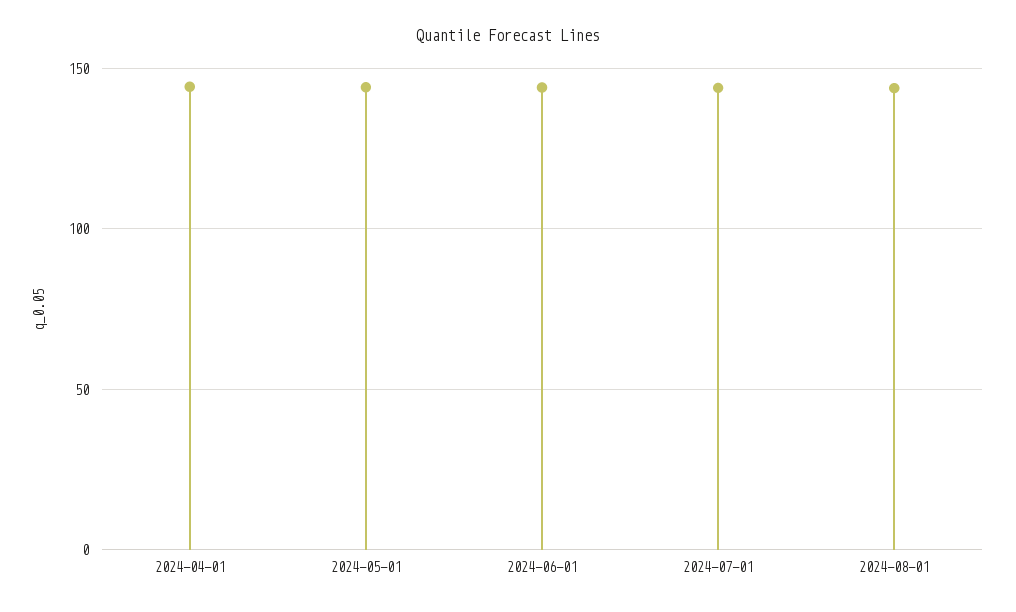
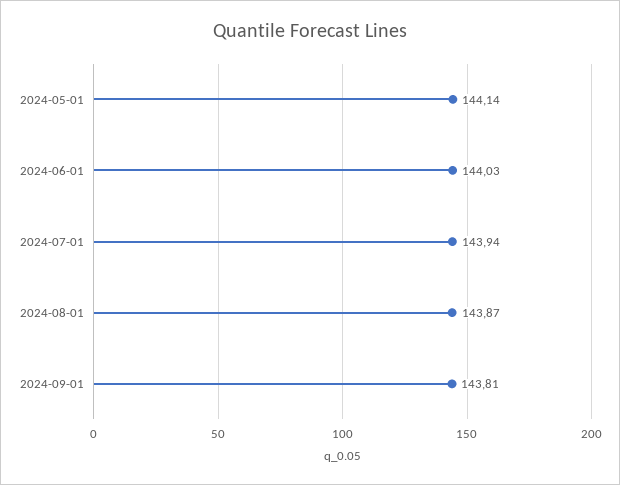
2024-04-01: 145 -> none
2024-09-01: none -> 143.81

